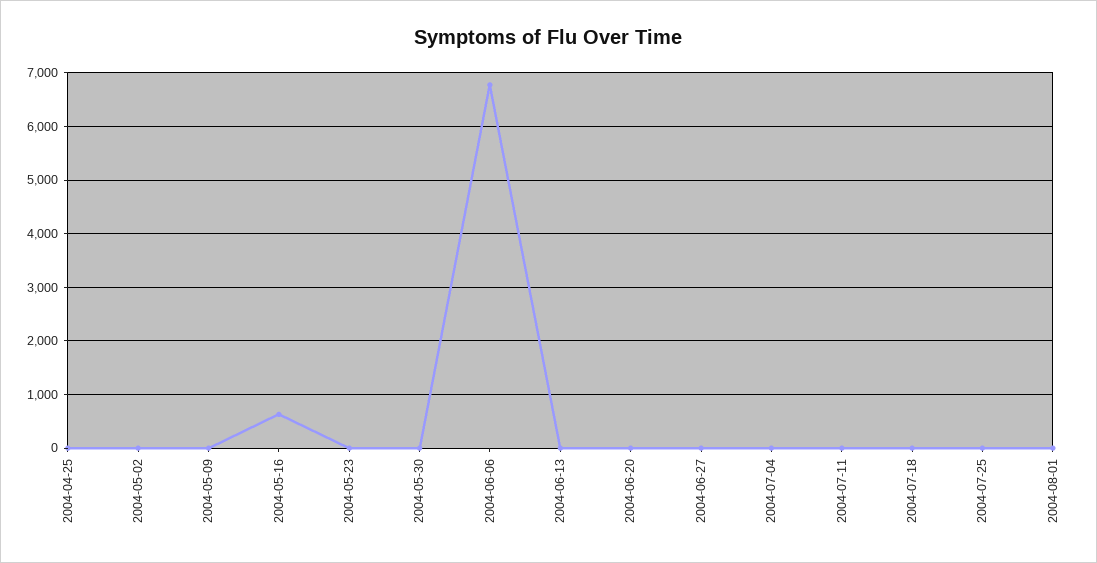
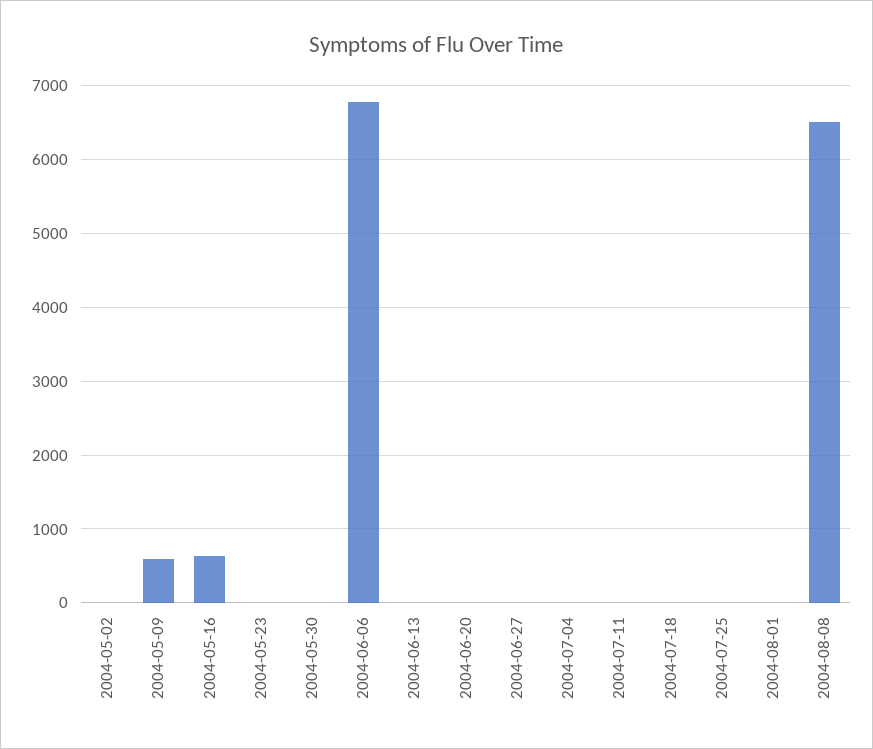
2004-04-25: 0 -> none
2004-05-09: 0 -> 600
2004-08-08: none -> 6500

